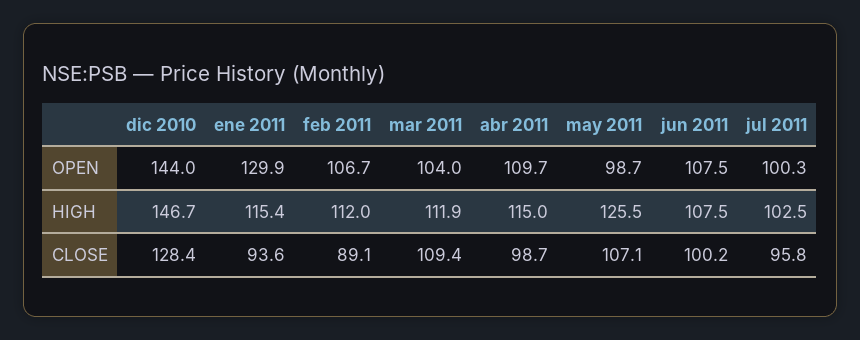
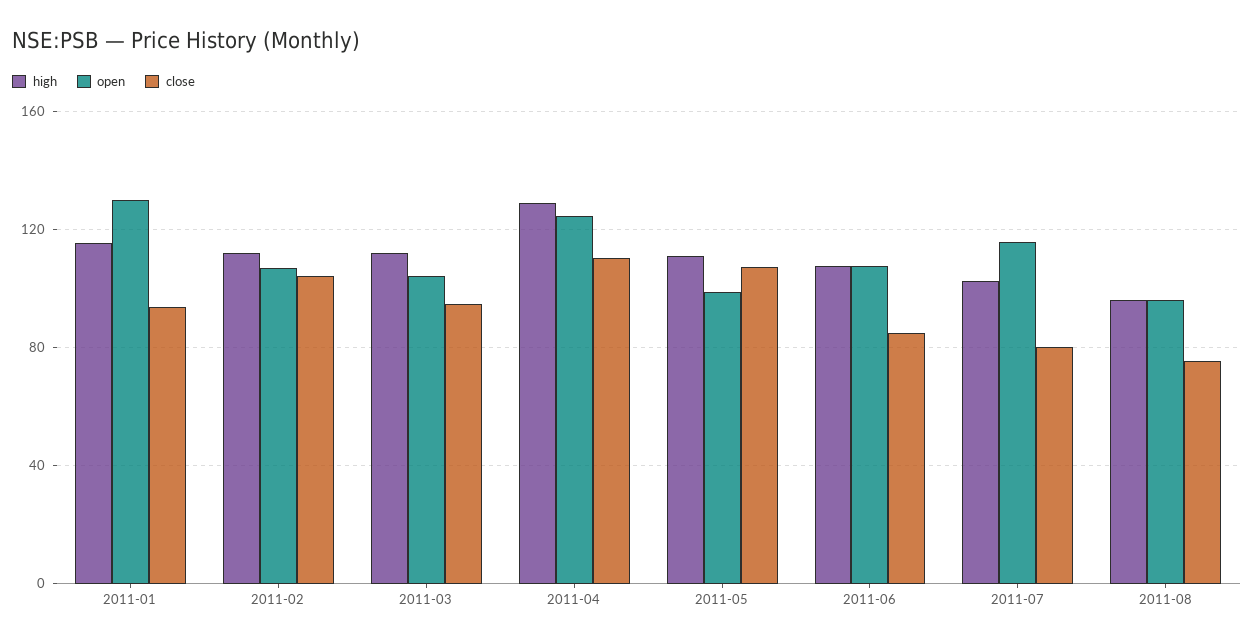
OPEN, dic 2010: 144 -> none
OPEN, abr 2011: 109.7 -> 125
OPEN, jul 2011: 100.3 -> 115
HIGH, dic 2010: 146.7 -> none
HIGH, abr 2011: 115 -> 130
HIGH, may 2011: 125.5 -> 110
CLOSE, dic 2010: 128.4 -> none
CLOSE, feb 2011: 89.1 -> 105
CLOSE, mar 2011: 109.4 -> 95
CLOSE, abr 2011: 98.7 -> 110
CLOSE, jun 2011: 100.2 -> 85
CLOSE, jul 2011: 95.8 -> 80
HIGH, 2011-08: none -> 95
OPEN, 2011-08: none -> 95
CLOSE, 2011-08: none -> 75

